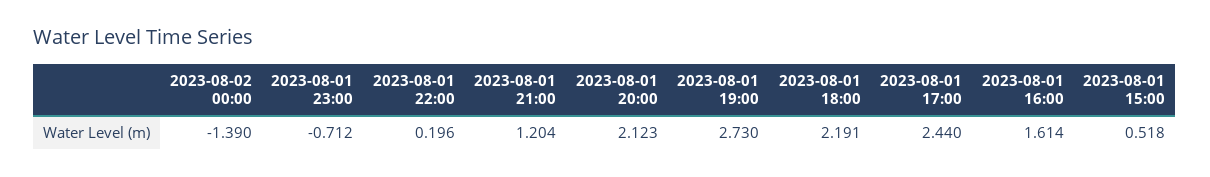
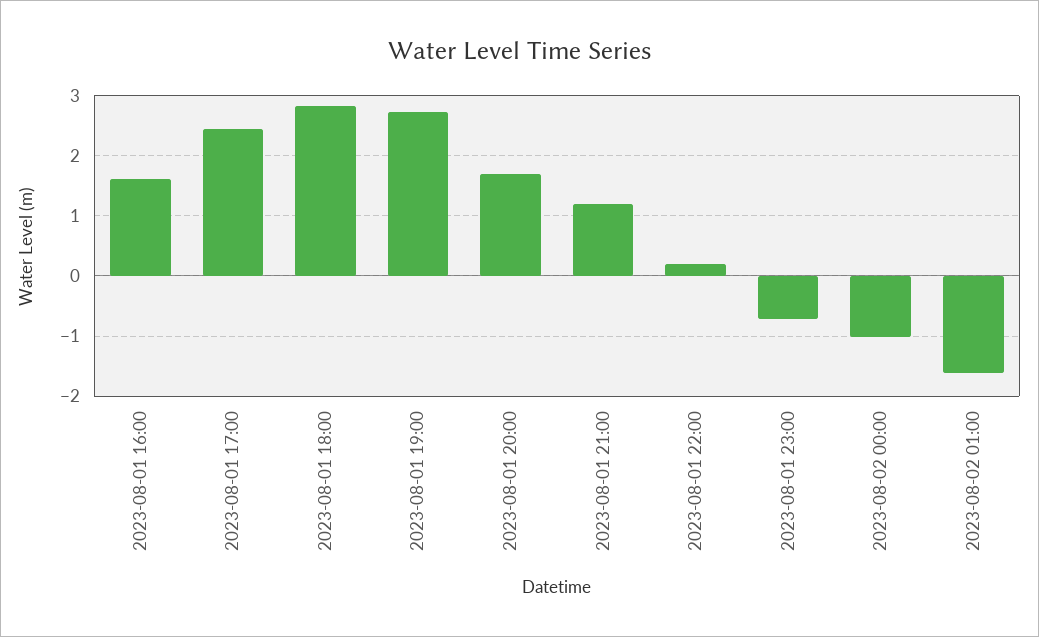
2023-08-02 00:00: -1.39 -> -1
2023-08-01 20:00: 2.123 -> 1.7
2023-08-01 18:00: 2.191 -> 2.8
2023-08-01 15:00: 0.518 -> none
2023-08-02 01:00: none -> -1.6

